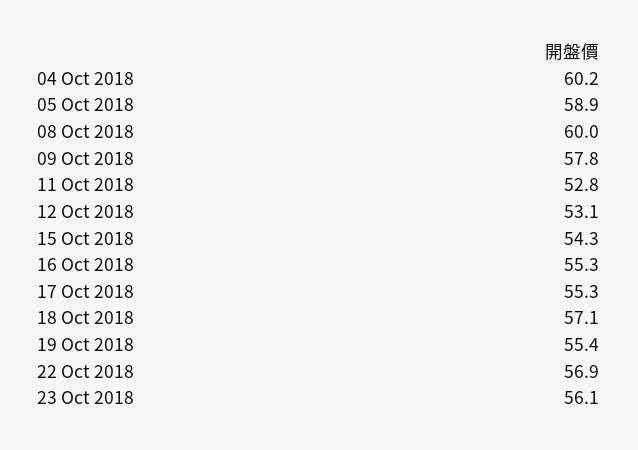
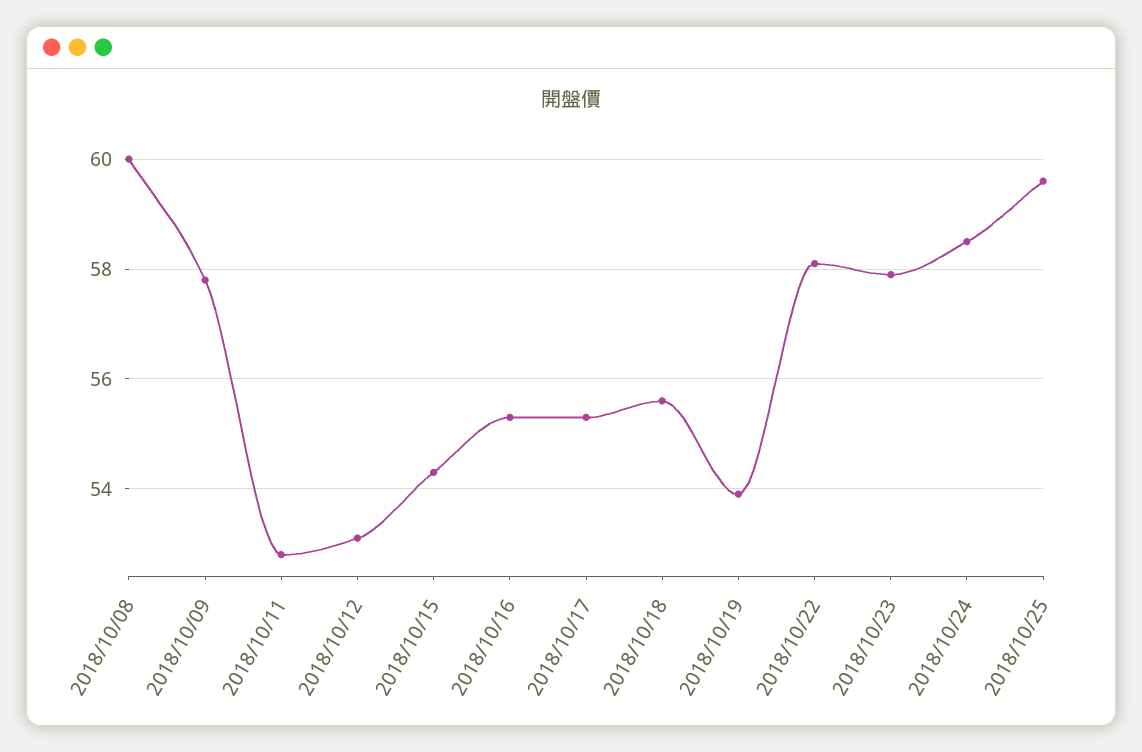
04 Oct 2018: 60.2 -> none
05 Oct 2018: 58.9 -> none
18 Oct 2018: 57.1 -> 55.5
19 Oct 2018: 55.4 -> 54
22 Oct 2018: 56.9 -> 58
23 Oct 2018: 56.1 -> 58
2018/10/24: none -> 58.5
2018/10/25: none -> 59.5

